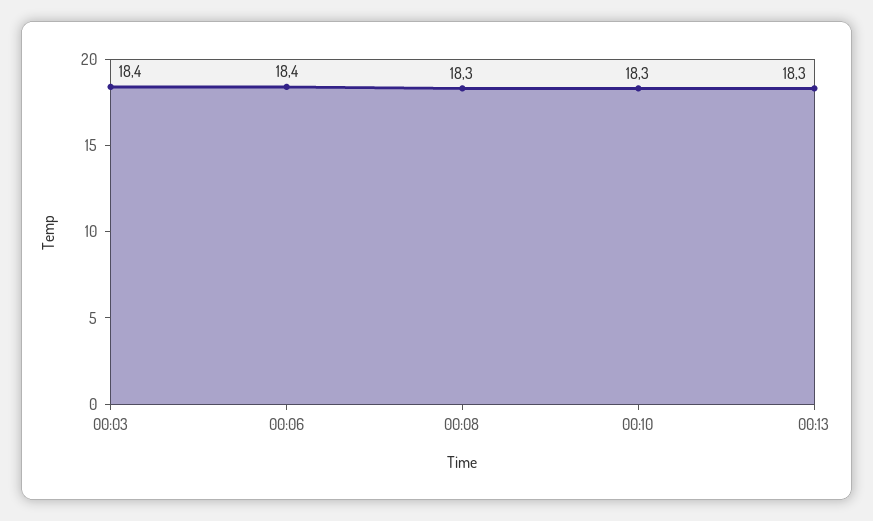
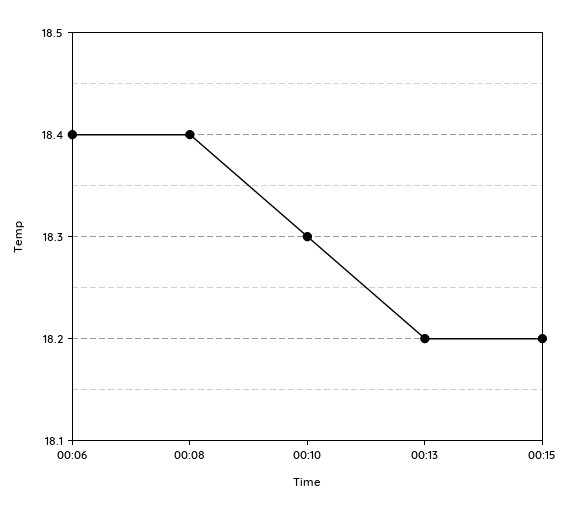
00:03: 18.4 -> none
00:08: 18.3 -> 18.4
00:13: 18.3 -> 18.2
00:15: none -> 18.2

